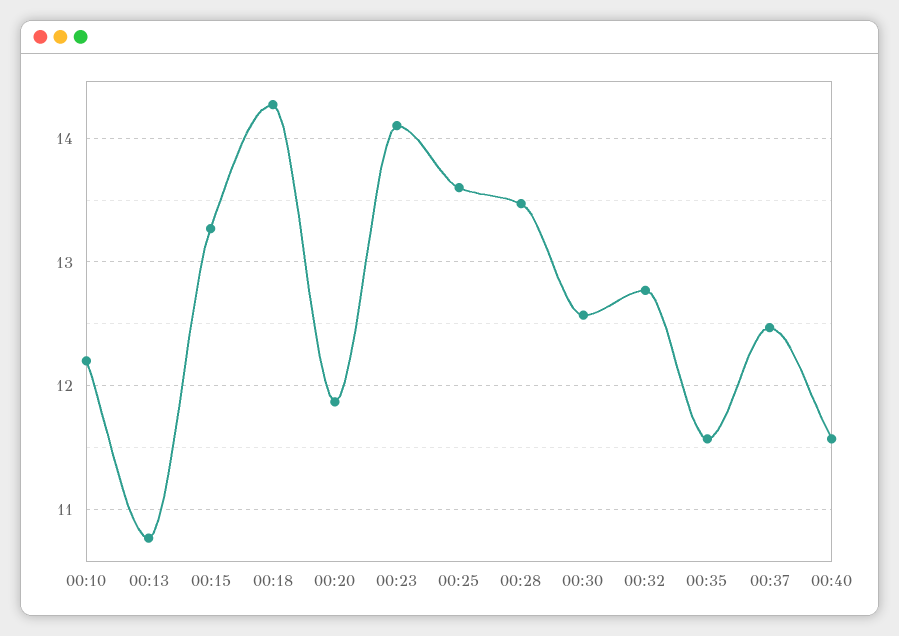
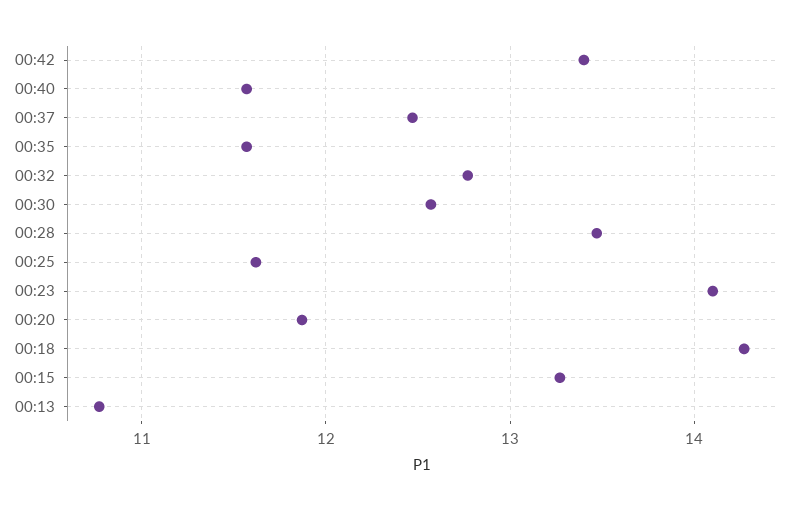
00:10: 12.2 -> none
00:25: 13.6 -> 11.6
00:42: none -> 13.4

